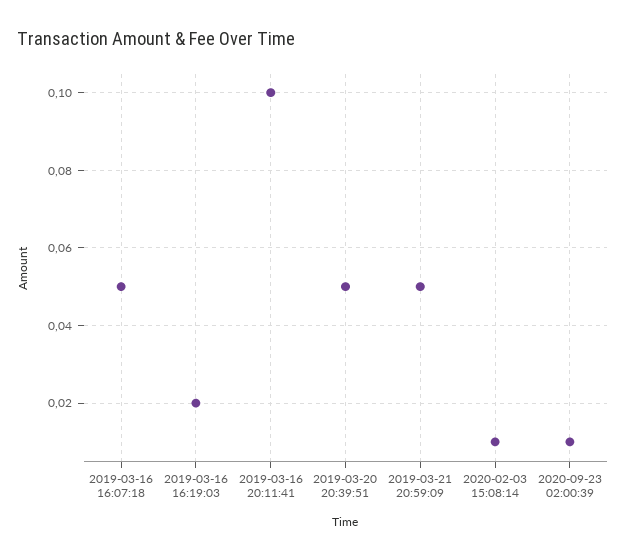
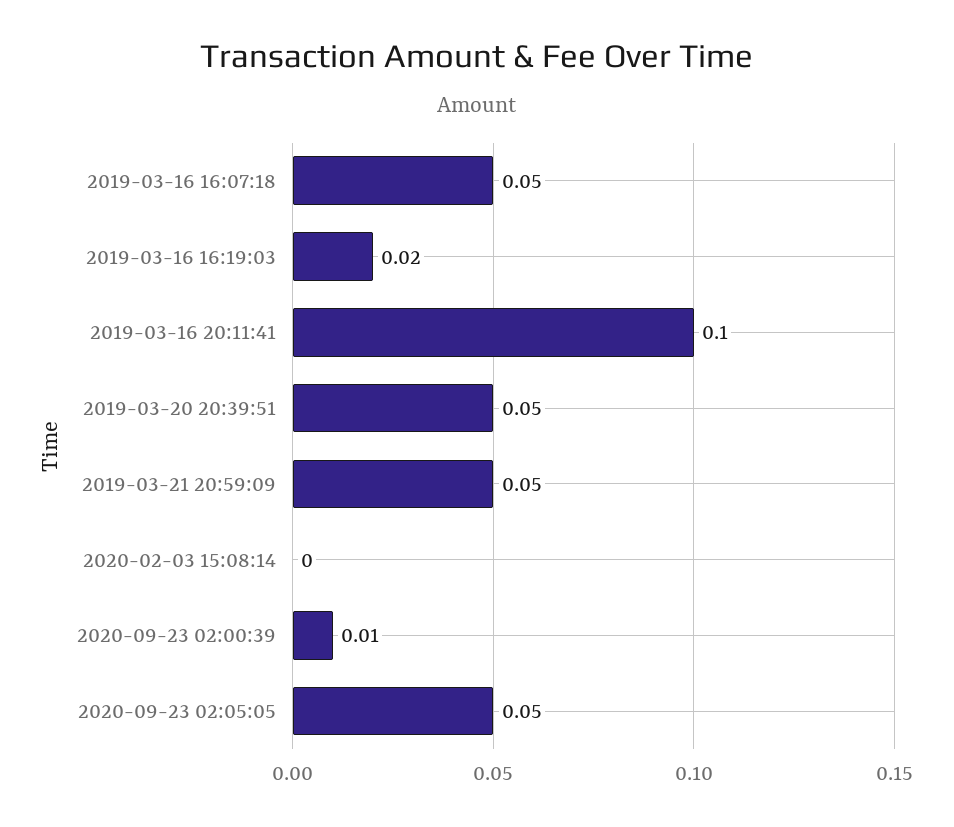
2020-02-03 15:08:14: 0.01 -> 0
2020-09-23 02:05:05: none -> 0.05

